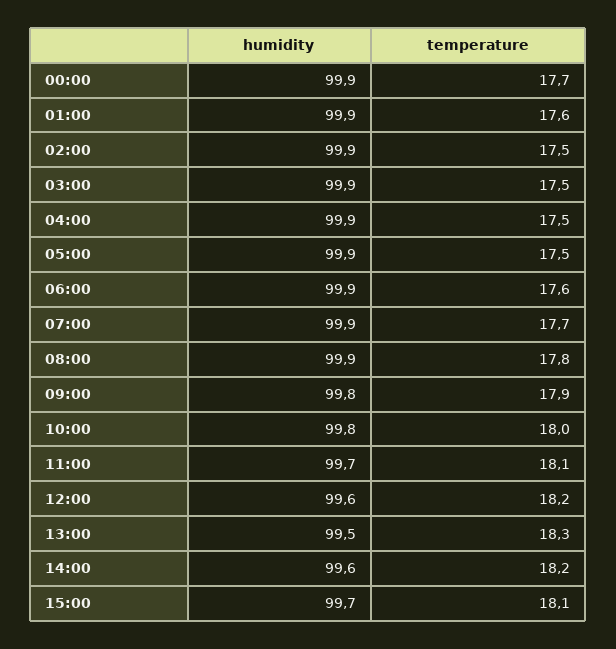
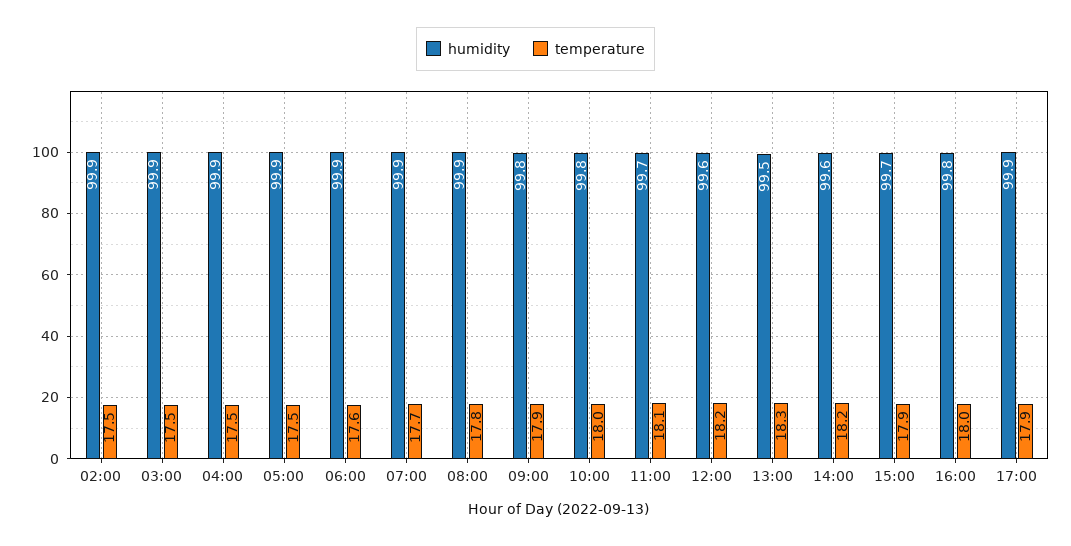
humidity, 00:00: 99.9 -> none
temperature, 00:00: 17.7 -> none
humidity, 01:00: 99.9 -> none
temperature, 01:00: 17.6 -> none
temperature, 15:00: 18.1 -> 17.9
humidity, 16:00: none -> 99.8
temperature, 16:00: none -> 18
humidity, 17:00: none -> 99.9
temperature, 17:00: none -> 17.9

